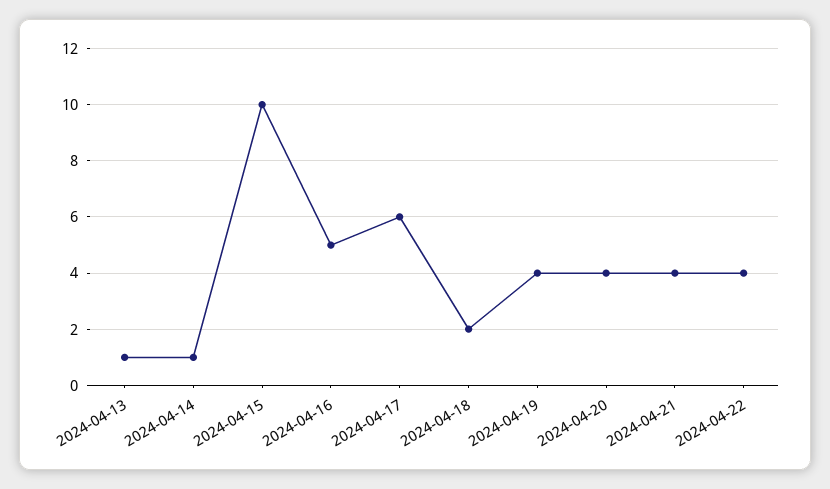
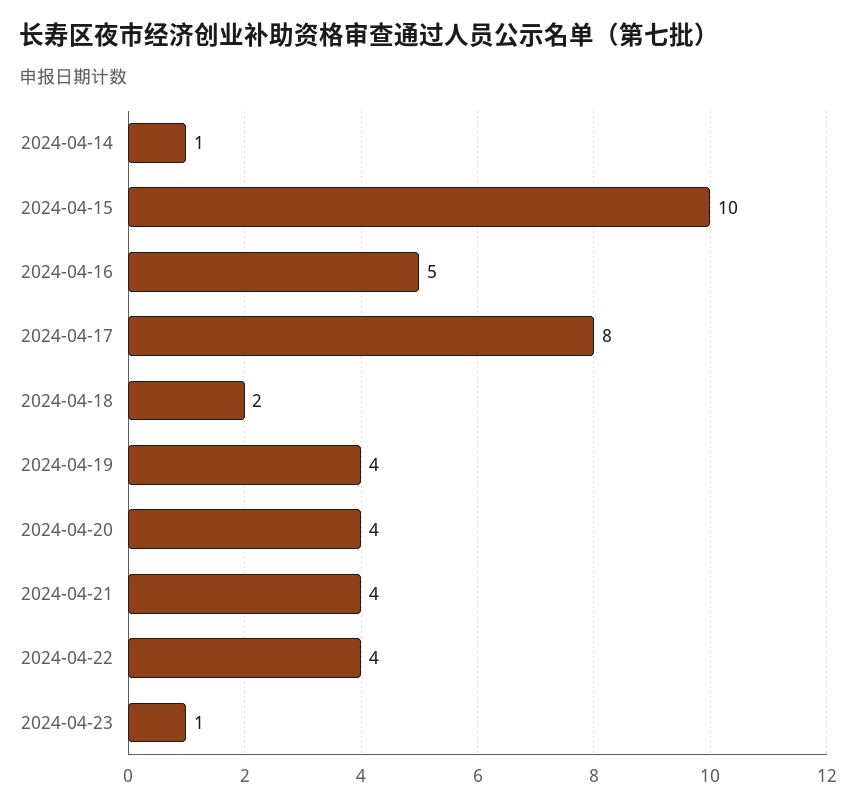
2024-04-13: 1 -> none
2024-04-17: 6 -> 8
2024-04-23: none -> 1

